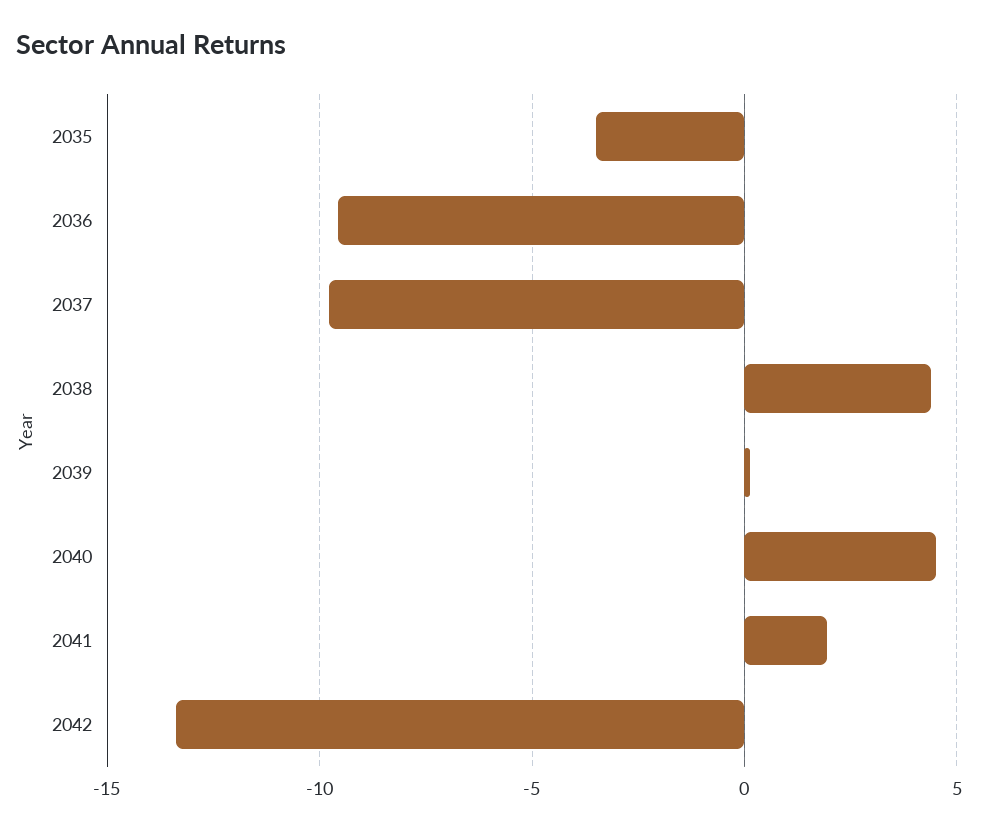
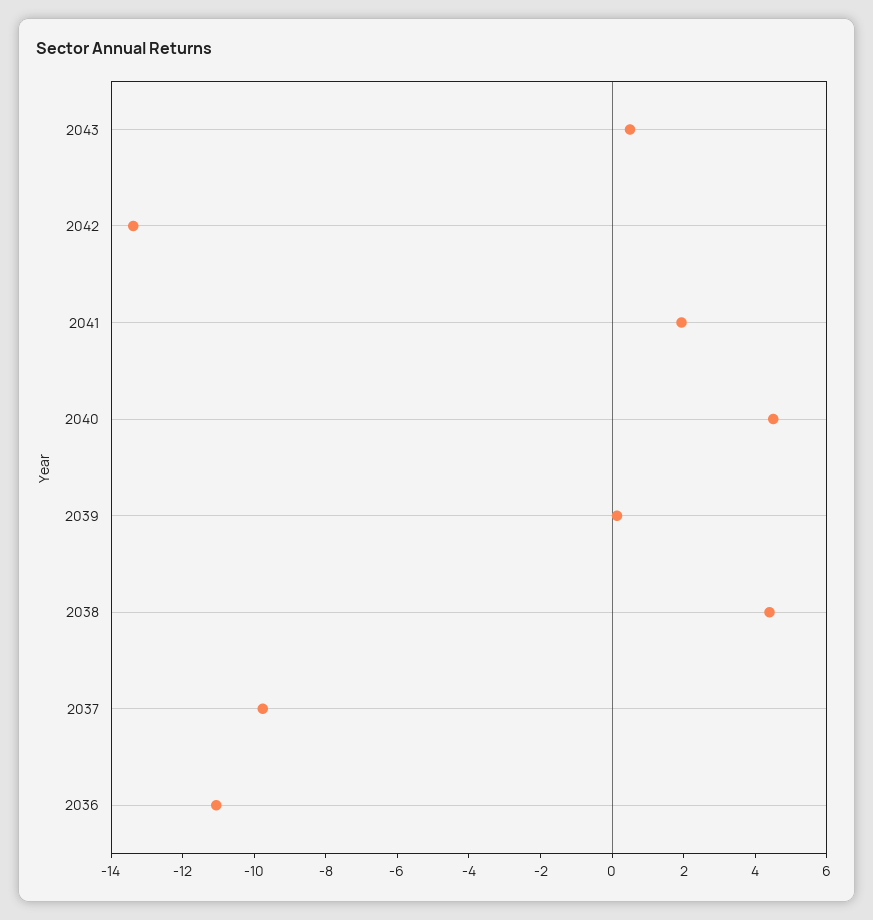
2035: -3.5 -> none
2036: -9.5 -> -11
2043: none -> 0.5

